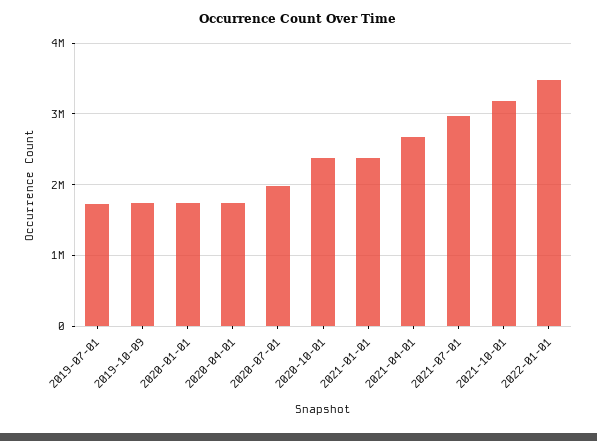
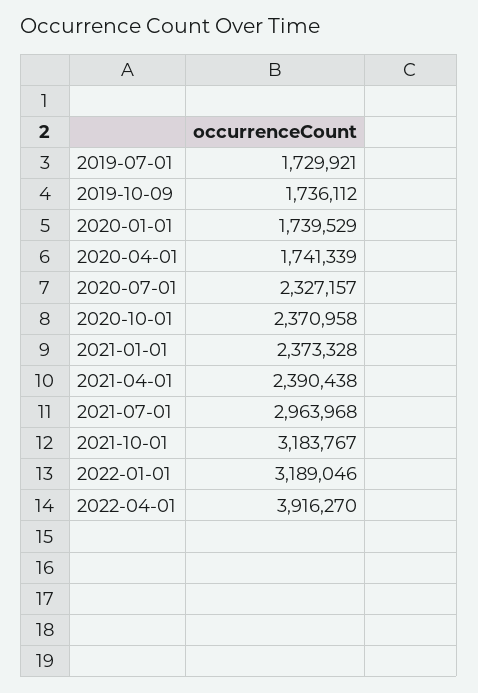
2020-07-01: 2000000 -> 2327157
2021-04-01: 2700000 -> 2390438
2022-01-01: 3500000 -> 3189046
2022-04-01: none -> 3916270

